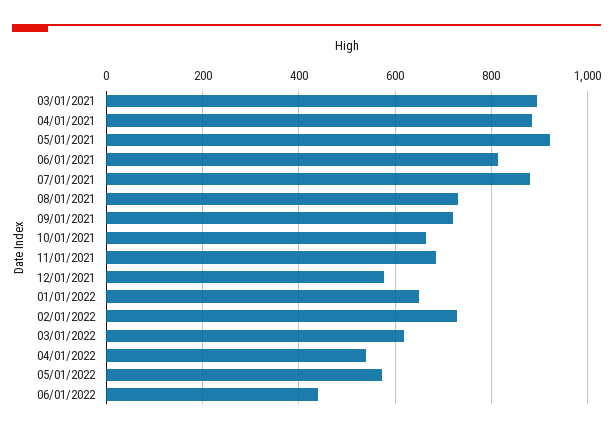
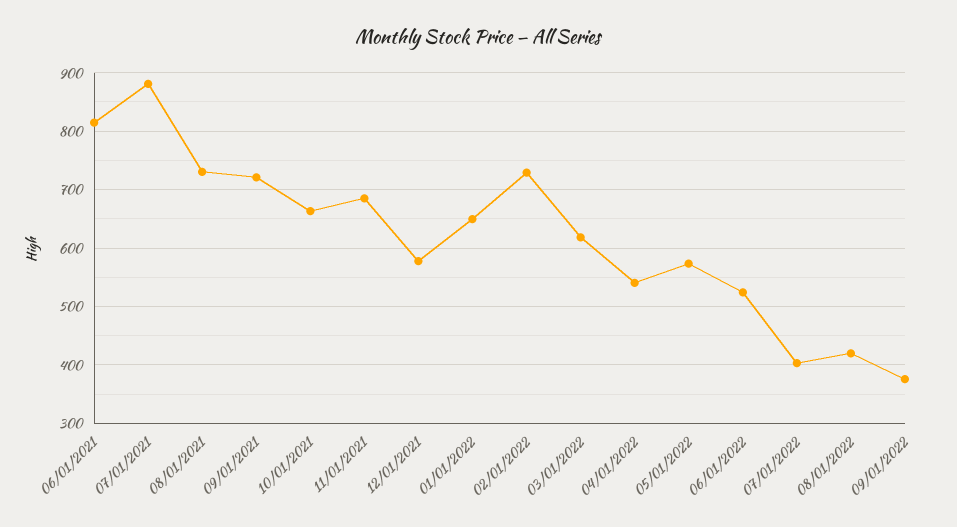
03/01/2021: 900 -> none
04/01/2021: 880 -> none
05/01/2021: 920 -> none
06/01/2022: 440 -> 520
07/01/2022: none -> 400
08/01/2022: none -> 420
09/01/2022: none -> 380

